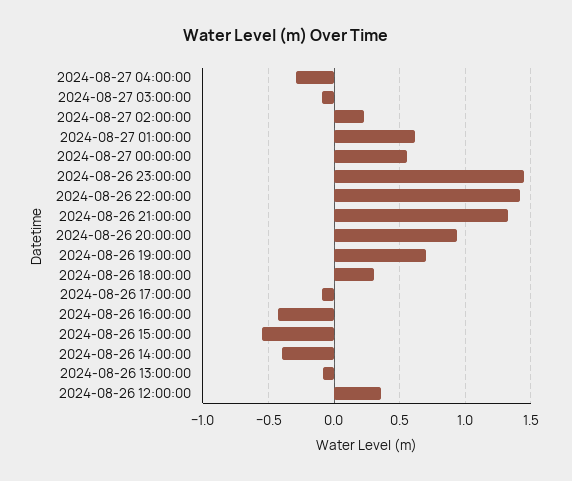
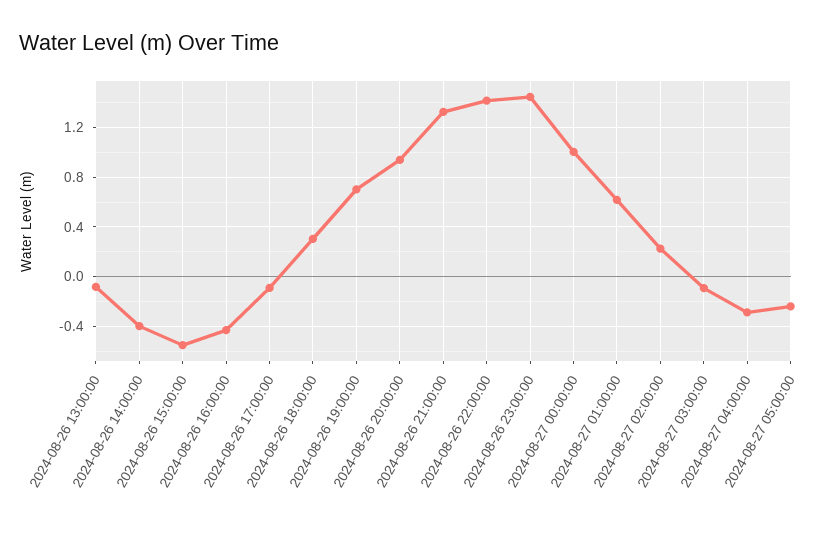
2024-08-27 00:00:00: 0.55 -> 1
2024-08-26 12:00:00: 0.35 -> none
2024-08-27 05:00:00: none -> -0.25

